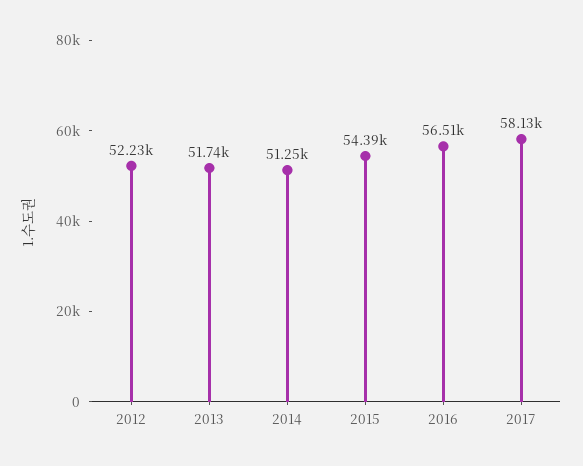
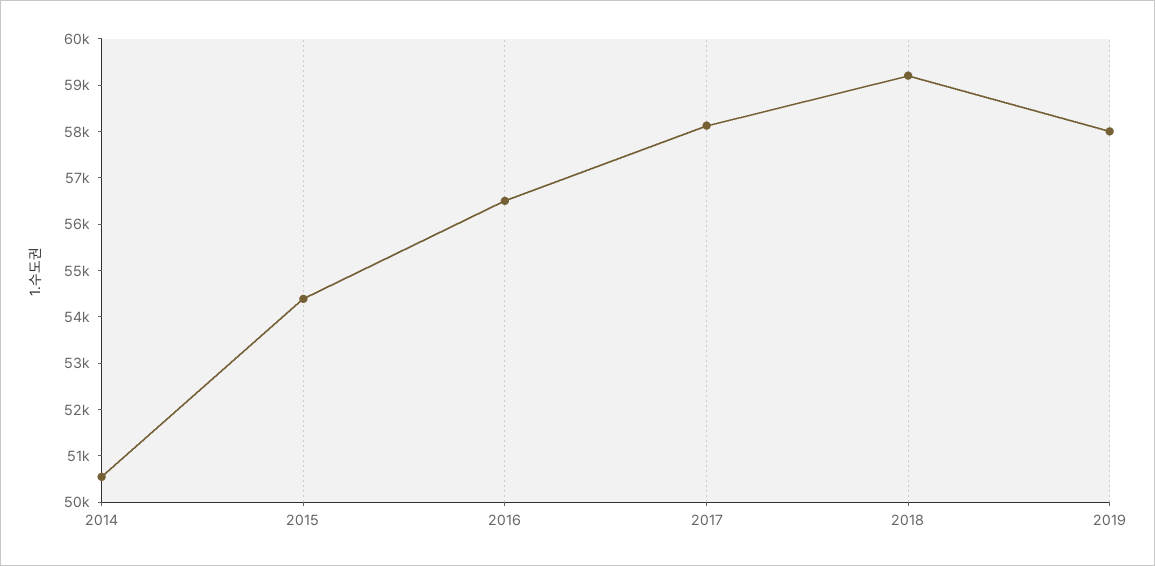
2012: 52230 -> none
2013: 51740 -> none
2014: 51250 -> 50600
2018: none -> 59200
2019: none -> 58000

